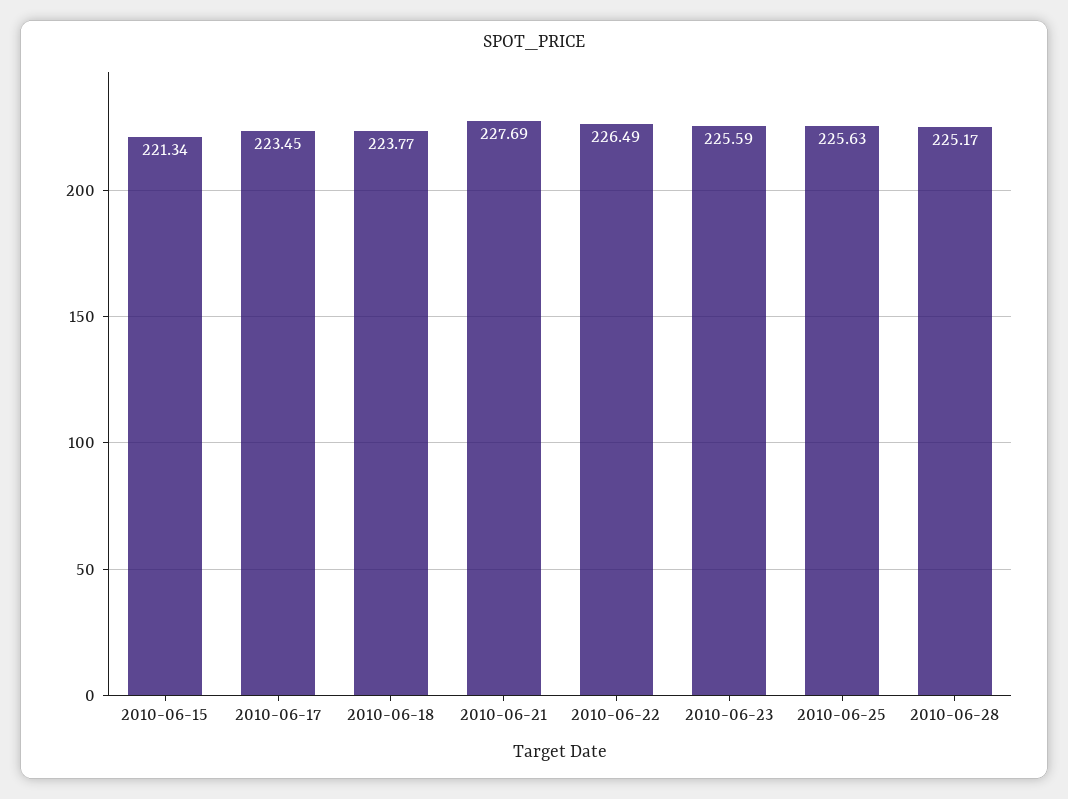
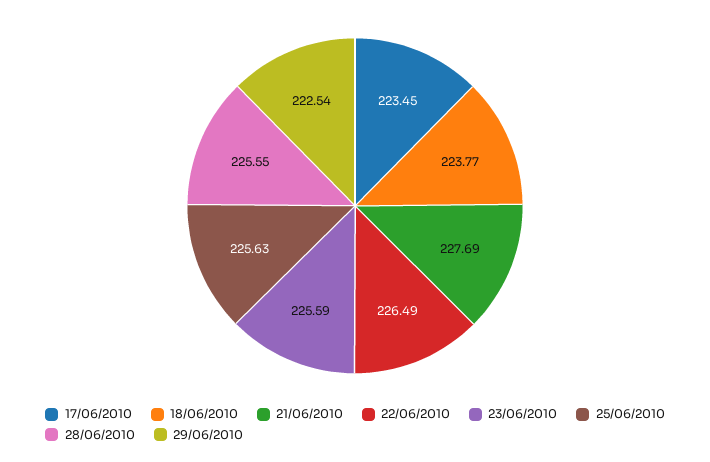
2010-06-15: 221.34 -> none
2010-06-28: 225.17 -> 225.55
29/06/2010: none -> 222.54

